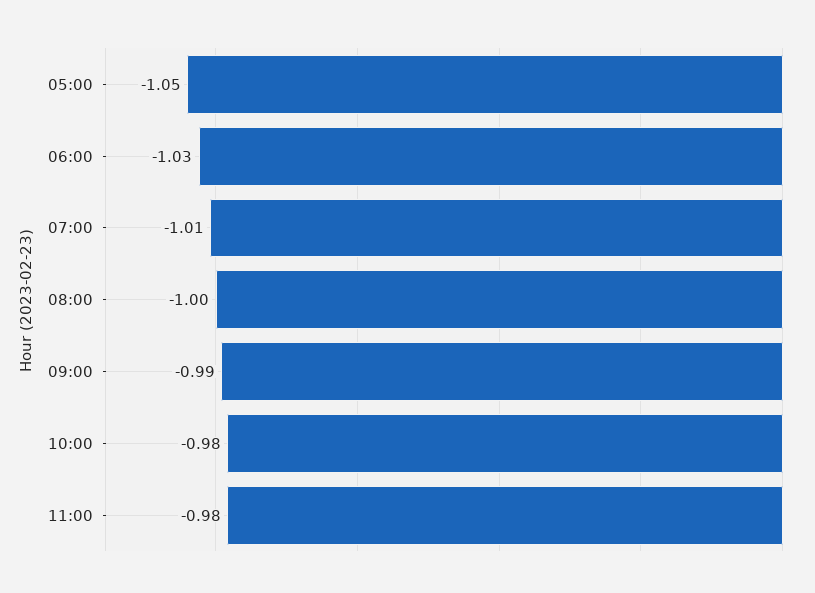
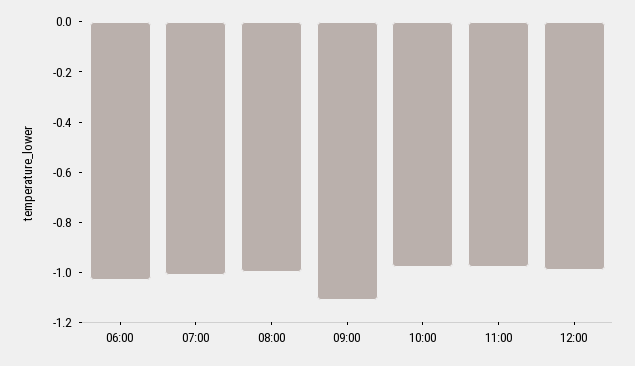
05:00: -1.05 -> none
09:00: -0.99 -> -1.1
12:00: none -> -1

